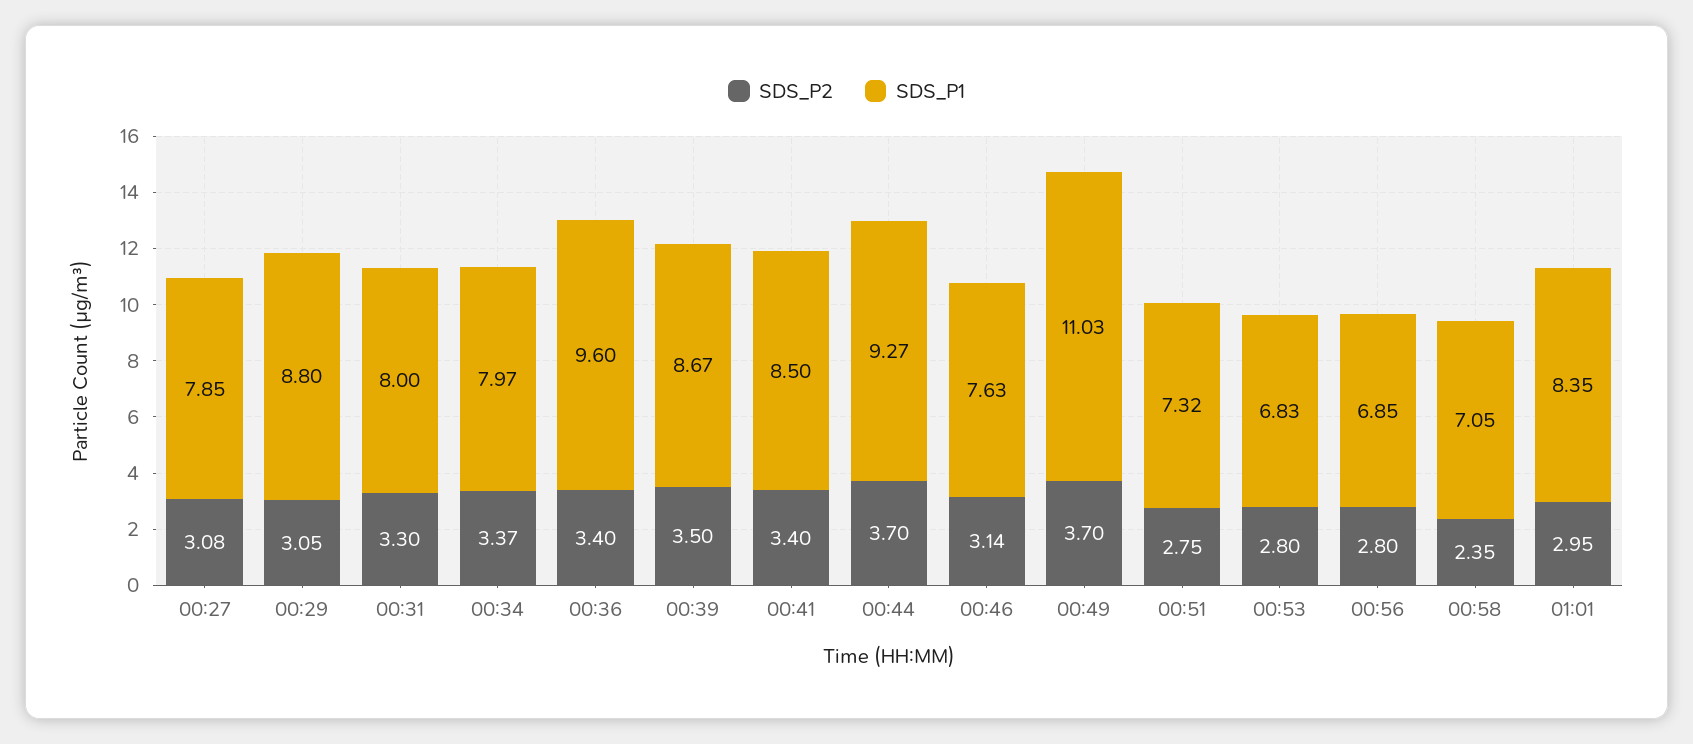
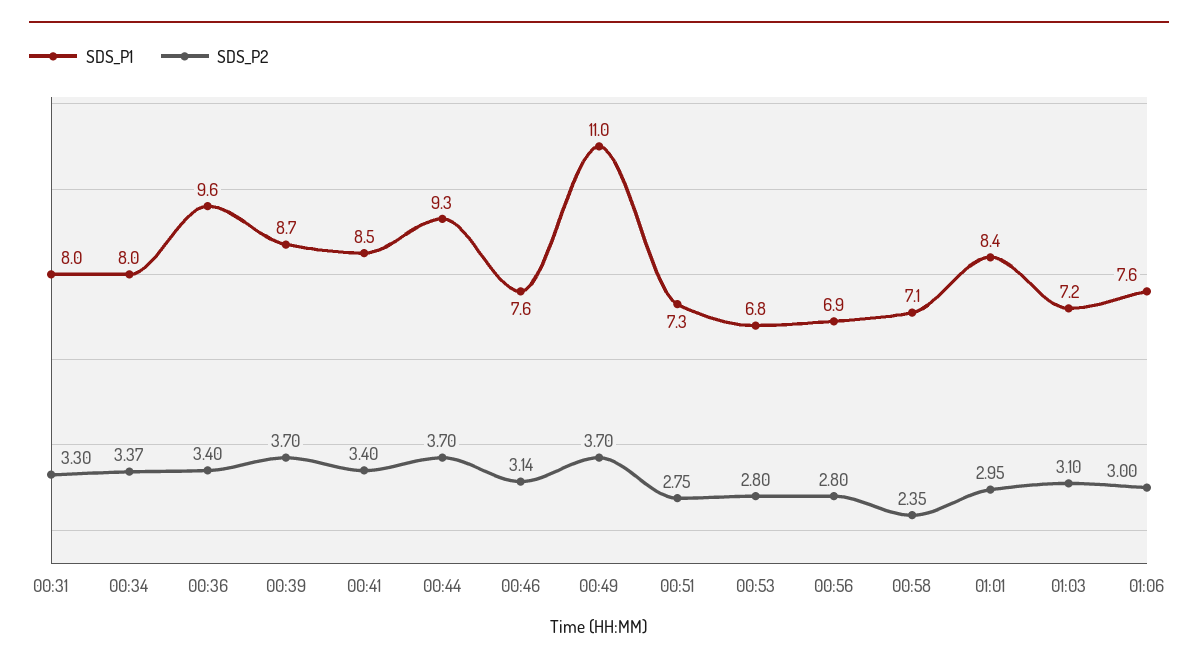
SDS_P2, 00:27: 3.08 -> none
SDS_P1, 00:27: 7.85 -> none
SDS_P2, 00:29: 3.05 -> none
SDS_P1, 00:29: 8.8 -> none
SDS_P2, 00:39: 3.5 -> 3.7
SDS_P1, 01:03: none -> 7.2
SDS_P2, 01:03: none -> 3.1
SDS_P1, 01:06: none -> 7.6
SDS_P2, 01:06: none -> 3

